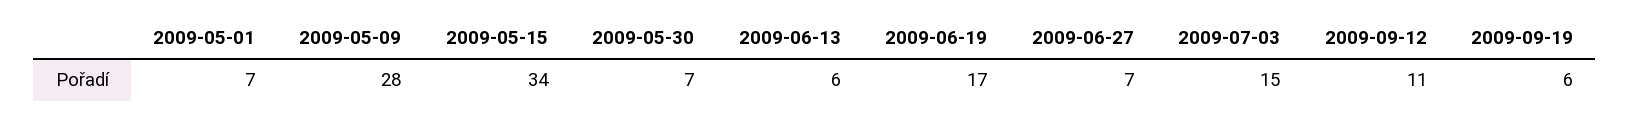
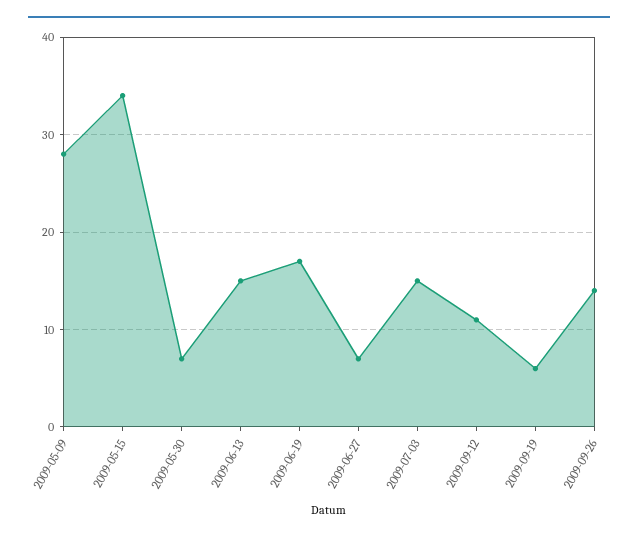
2009-05-01: 7 -> none
2009-06-13: 6 -> 15
2009-09-26: none -> 14

